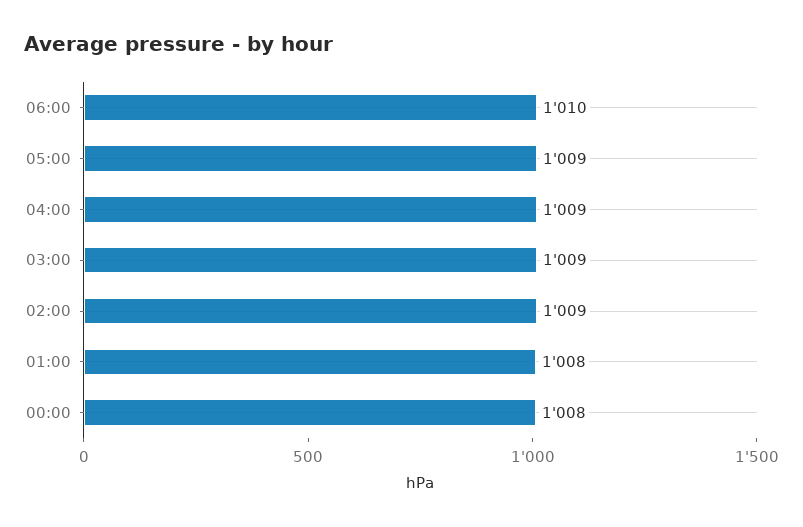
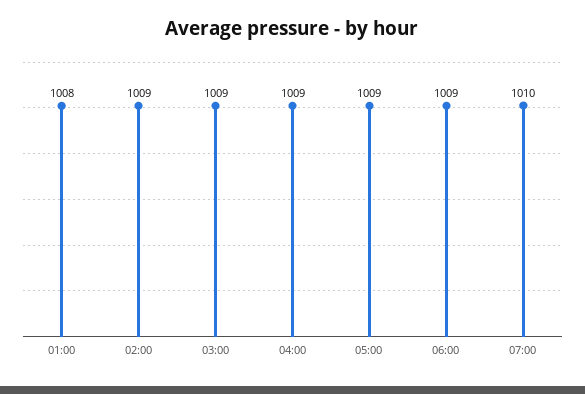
06:00: 1010 -> 1009
00:00: 1008 -> none
07:00: none -> 1010

